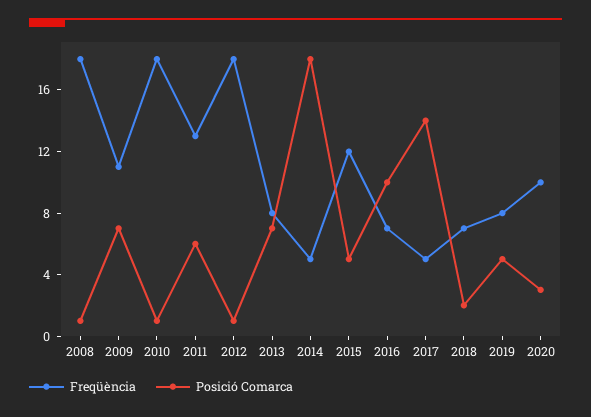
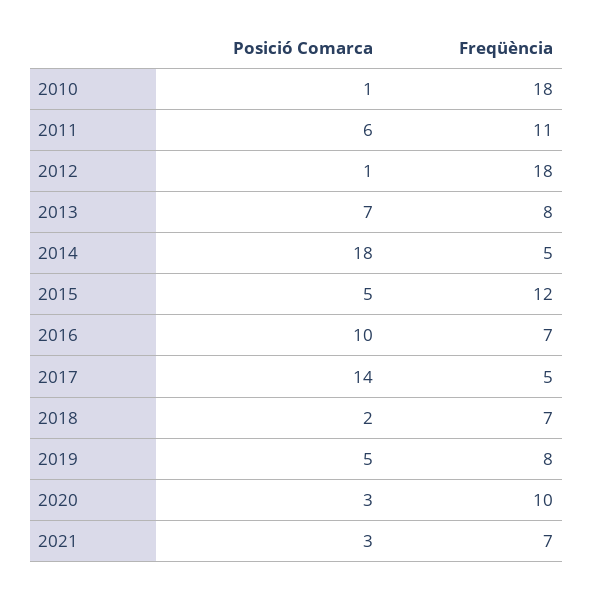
Freqüència, 2008: 18 -> none
Posició Comarca, 2008: 1 -> none
Freqüència, 2009: 11 -> none
Posició Comarca, 2009: 7 -> none
Freqüència, 2011: 13 -> 11
Posició Comarca, 2021: none -> 3
Freqüència, 2021: none -> 7

